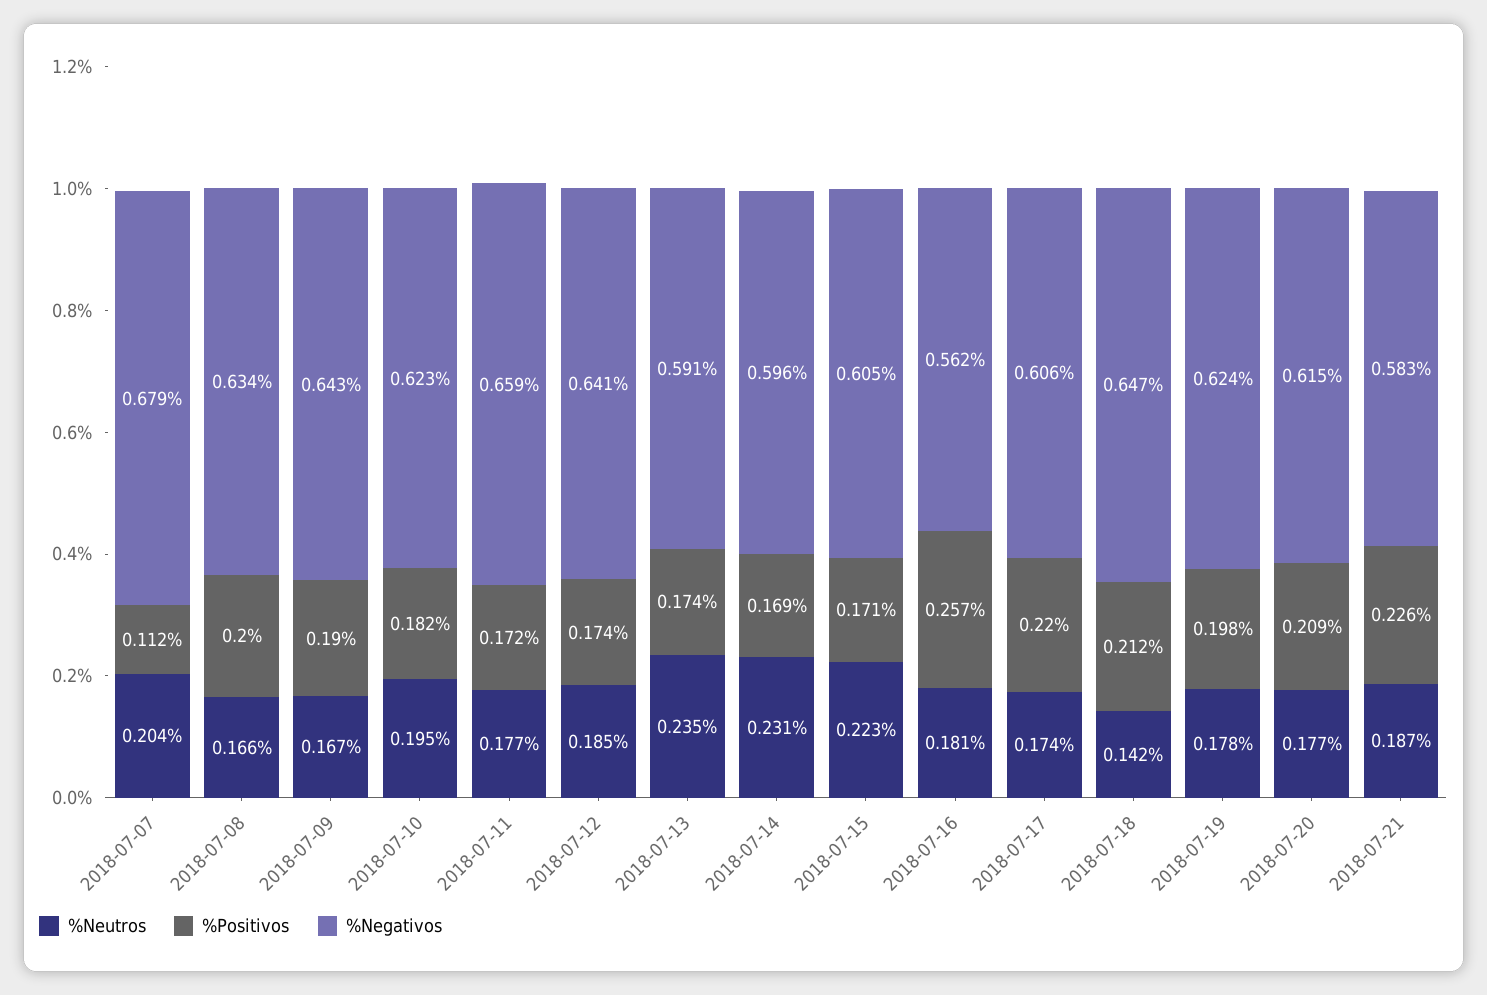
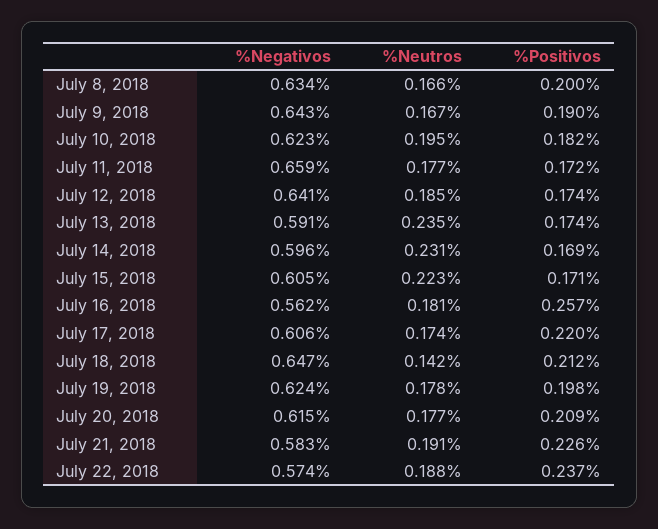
%Neutros, 2018-07-07: 0.204 -> none
%Positivos, 2018-07-07: 0.112 -> none
%Negativos, 2018-07-07: 0.679 -> none
%Neutros, 2018-07-21: 0.187 -> 0.191
%Negativos, July 22, 2018: none -> 0.574
%Neutros, July 22, 2018: none -> 0.188
%Positivos, July 22, 2018: none -> 0.237

